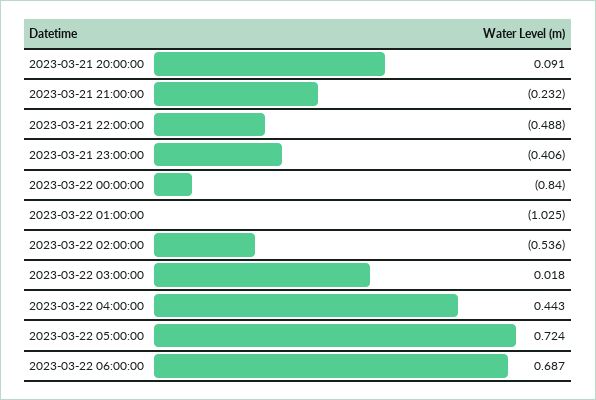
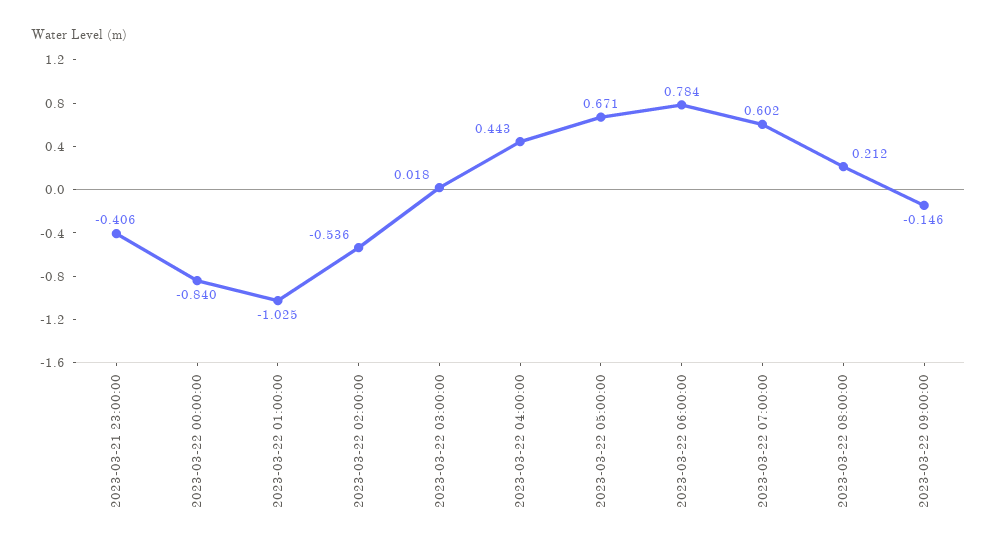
2023-03-21 20:00:00: 0.091 -> none
2023-03-21 21:00:00: -0.232 -> none
2023-03-21 22:00:00: -0.488 -> none
2023-03-22 05:00:00: 0.724 -> 0.671
2023-03-22 06:00:00: 0.687 -> 0.784
2023-03-22 07:00:00: none -> 0.602
2023-03-22 08:00:00: none -> 0.212
2023-03-22 09:00:00: none -> -0.146

